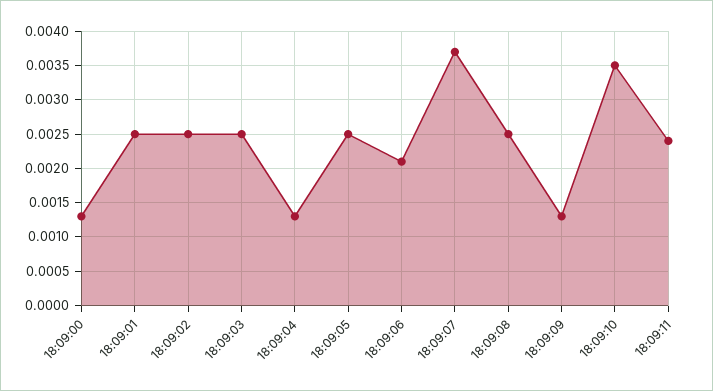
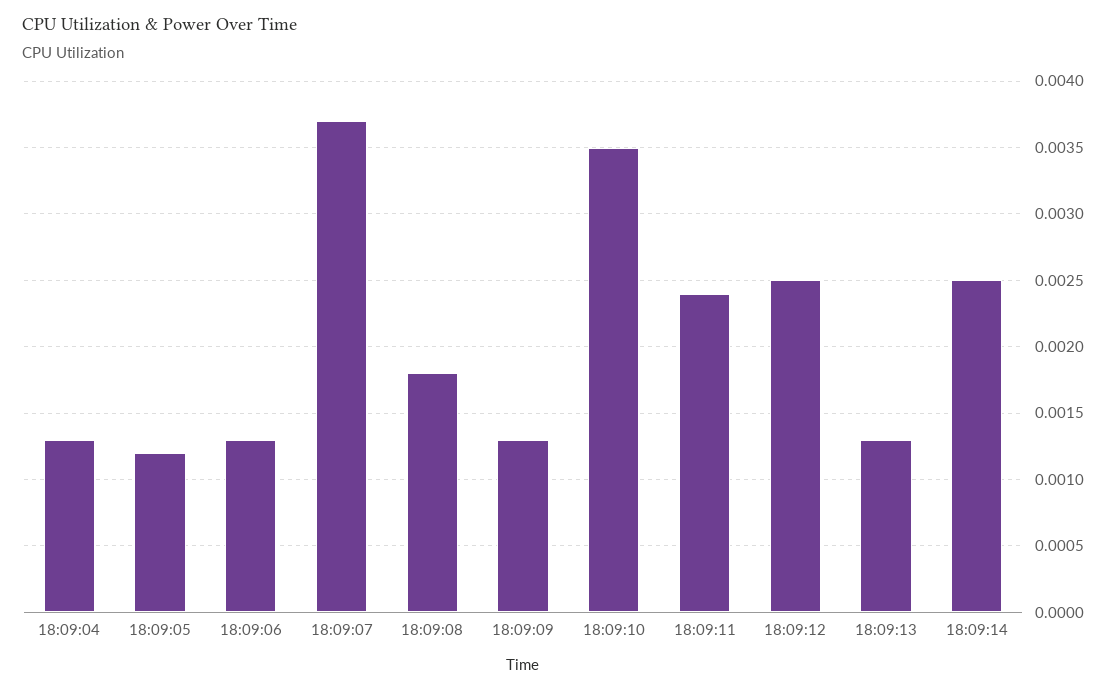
18:09:00: 0.0013 -> none
18:09:01: 0.0025 -> none
18:09:02: 0.0025 -> none
18:09:03: 0.0025 -> none
18:09:05: 0.0025 -> 0.0012
18:09:06: 0.0021 -> 0.0013
18:09:08: 0.0025 -> 0.0018
18:09:12: none -> 0.0025
18:09:13: none -> 0.0013
18:09:14: none -> 0.0025

